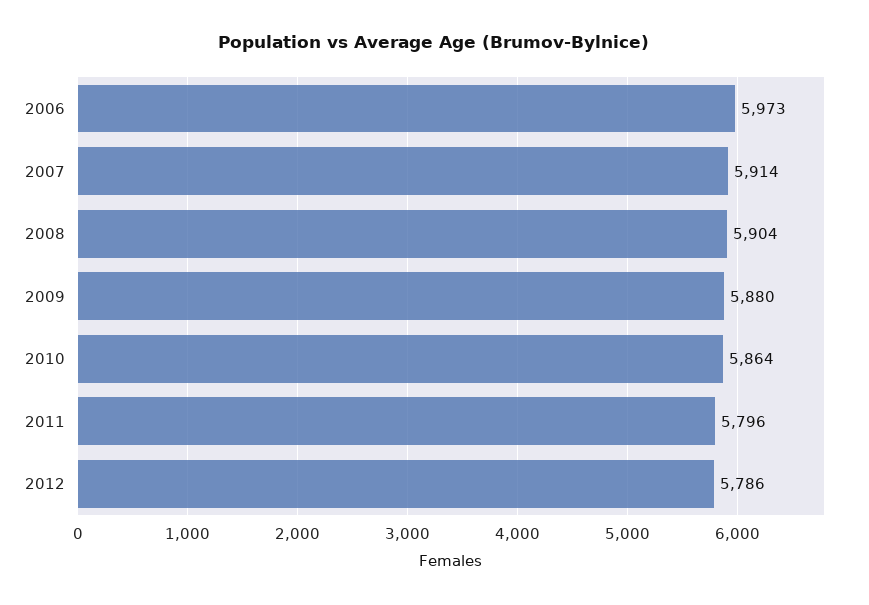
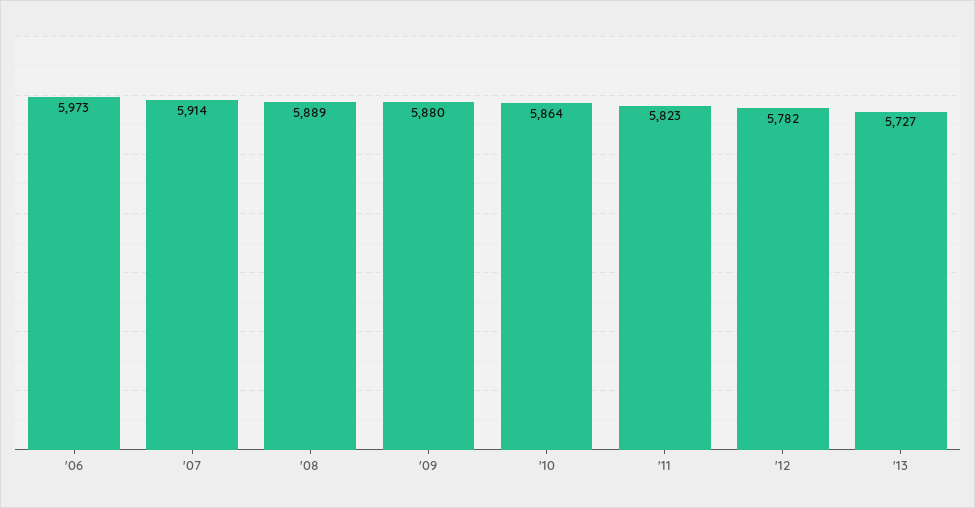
2008: 5904 -> 5889
2011: 5796 -> 5823
2012: 5786 -> 5782
'13: none -> 5727

